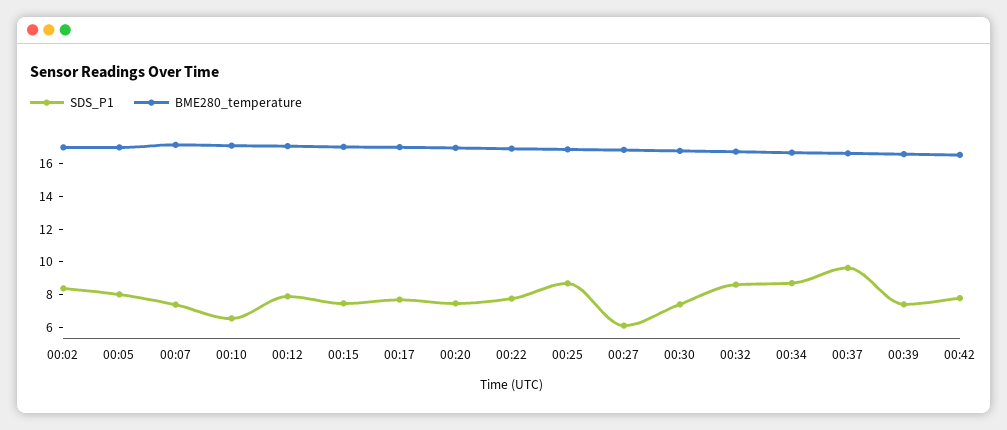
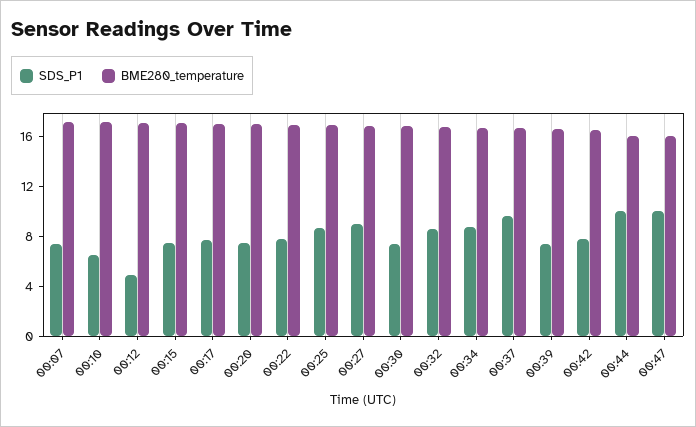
SDS_P1, 00:02: 8.5 -> none
BME280_temperature, 00:02: 17 -> none
SDS_P1, 00:05: 8 -> none
BME280_temperature, 00:05: 17 -> none
SDS_P1, 00:12: 8 -> 5
SDS_P1, 00:27: 6 -> 9
SDS_P1, 00:44: none -> 10
BME280_temperature, 00:44: none -> 16
SDS_P1, 00:47: none -> 10
BME280_temperature, 00:47: none -> 16

